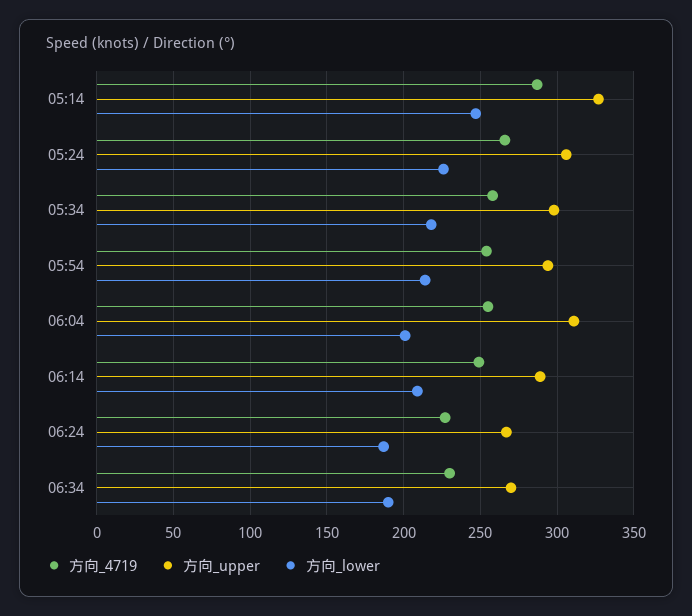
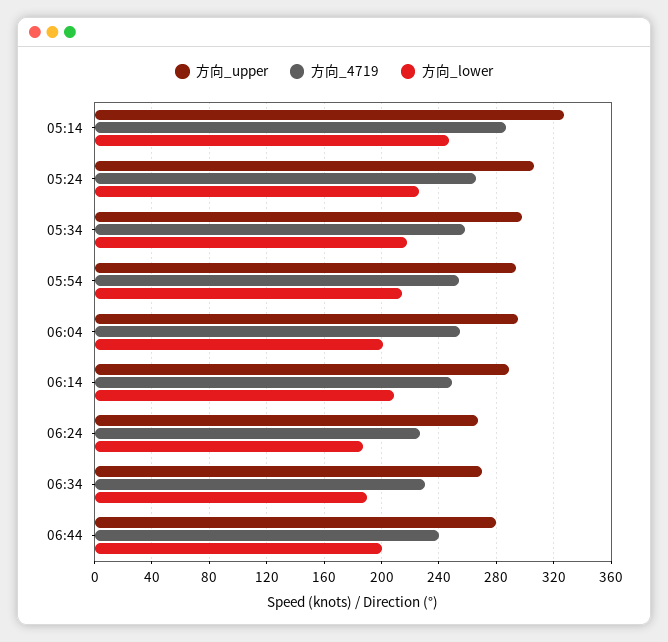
方向_upper, 06:04: 310 -> 295
方向_upper, 06:44: none -> 280
方向_4719, 06:44: none -> 240
方向_lower, 06:44: none -> 200

